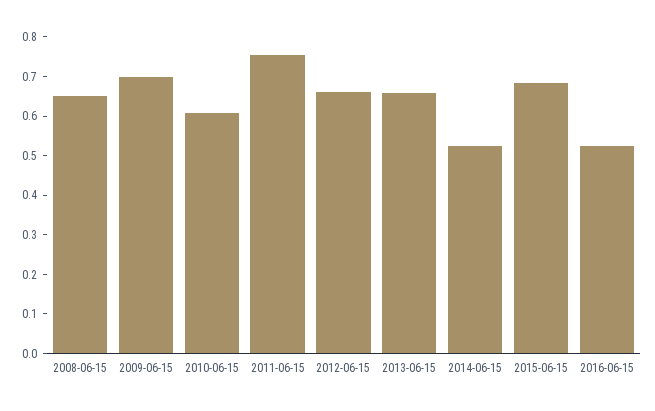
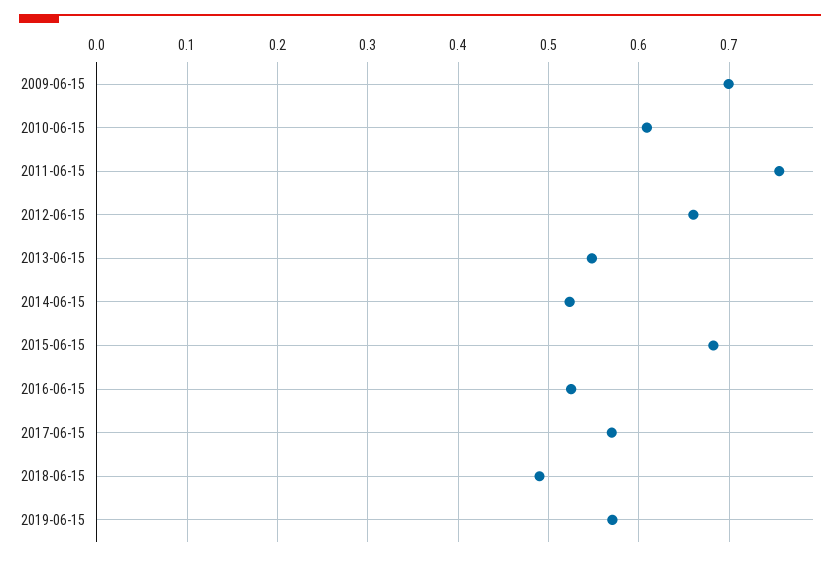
2008-06-15: 0.65 -> none
2013-06-15: 0.65 -> 0.55
2017-06-15: none -> 0.57
2018-06-15: none -> 0.49
2019-06-15: none -> 0.57

